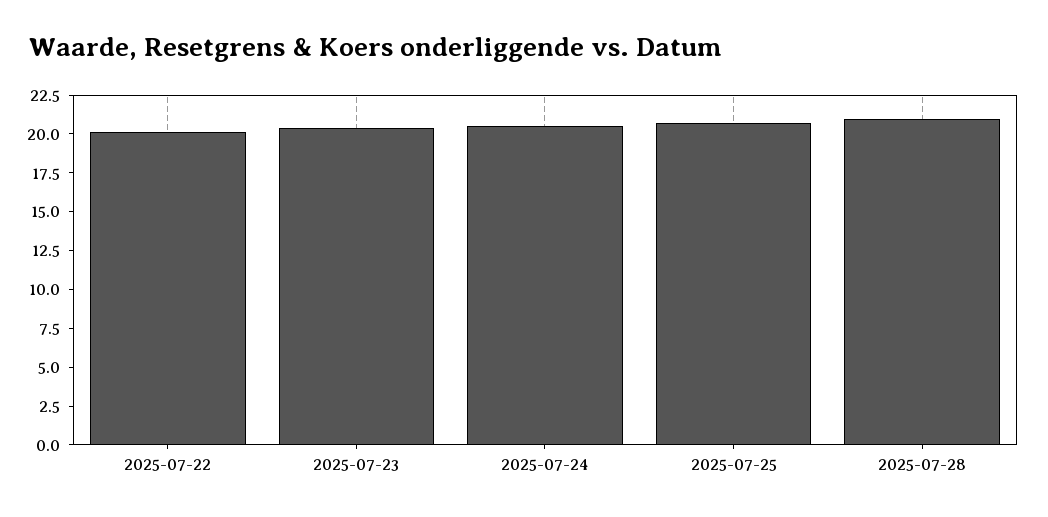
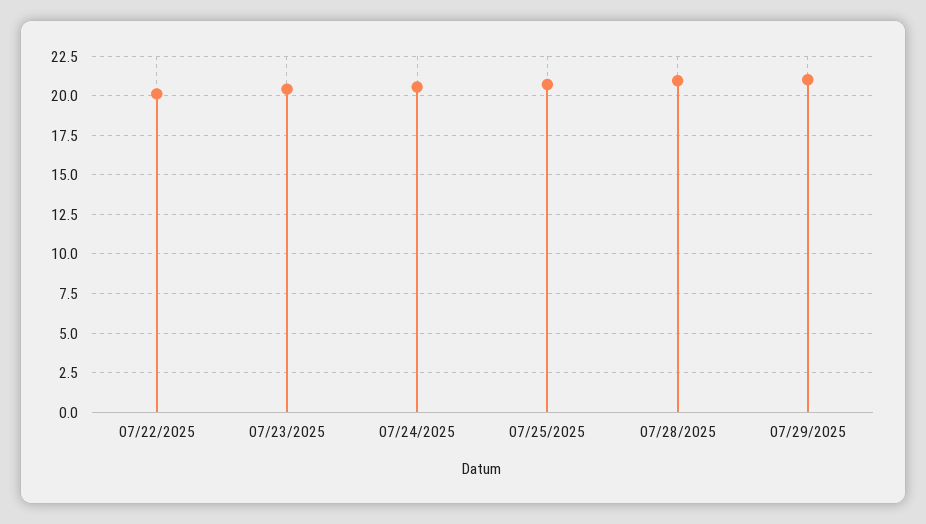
07/29/2025: none -> 21

